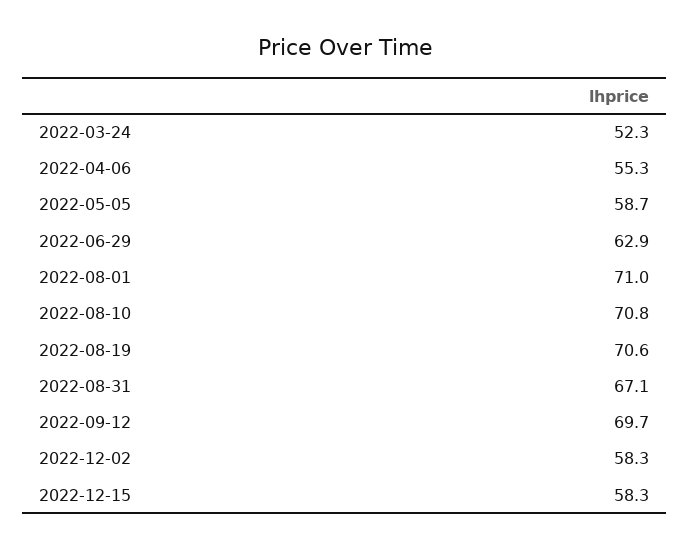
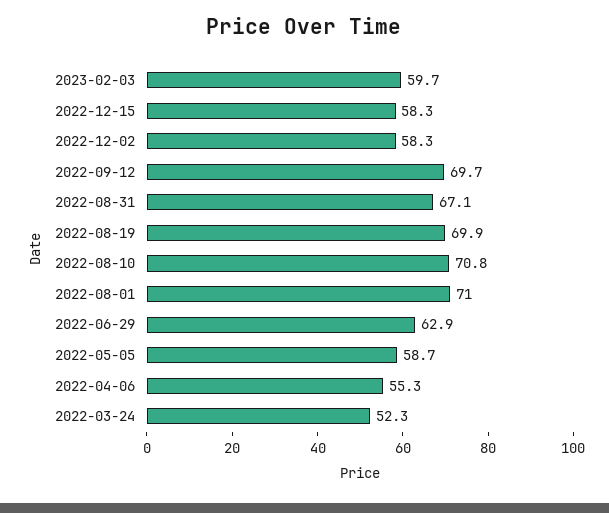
2022-08-19: 70.6 -> 69.9
2023-02-03: none -> 59.7

